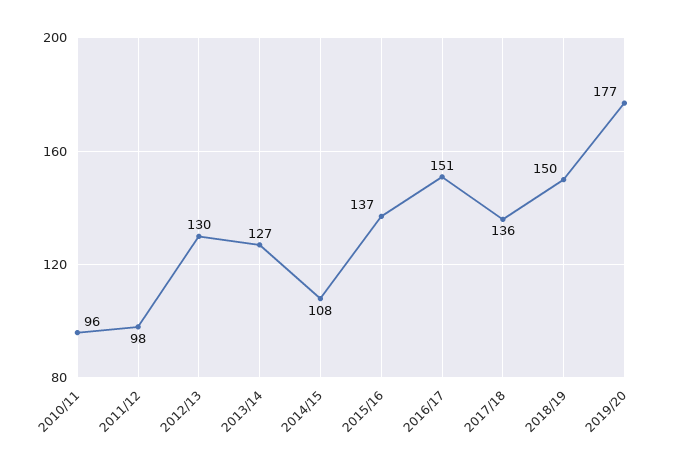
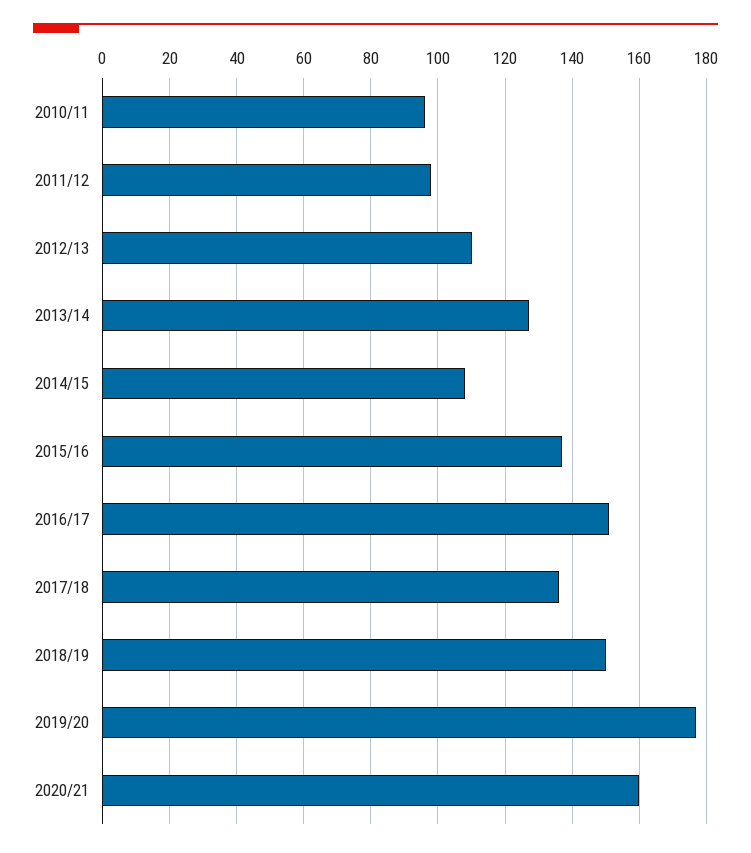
2012/13: 130 -> 110
2020/21: none -> 160

